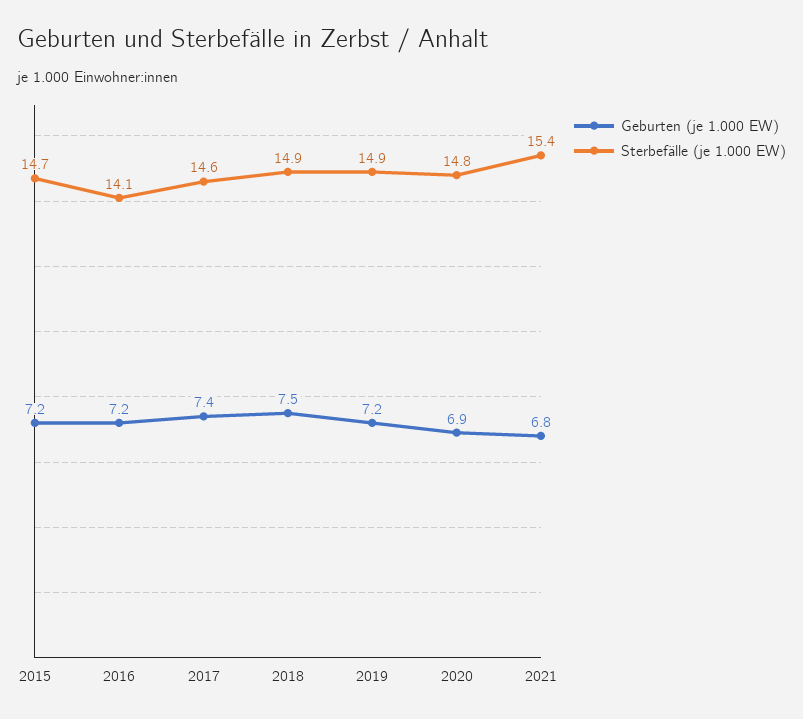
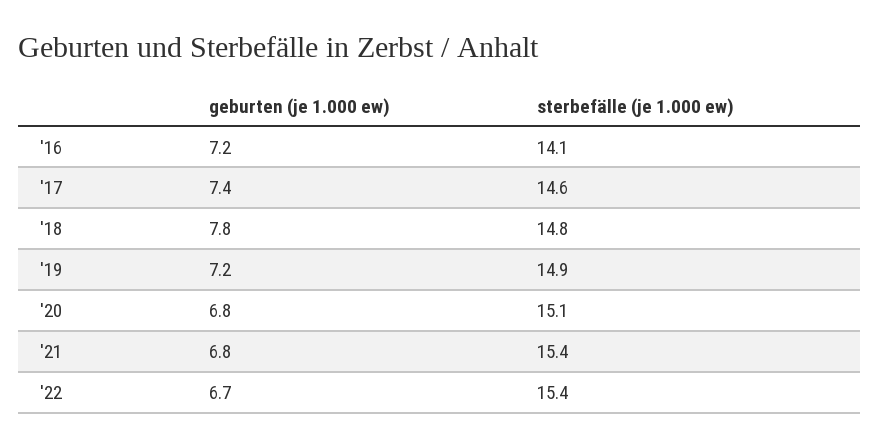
Geburten (je 1.000 EW), 2015: 7.2 -> none
Sterbefälle (je 1.000 EW), 2015: 14.7 -> none
Geburten (je 1.000 EW), 2018: 7.5 -> 7.8
Sterbefälle (je 1.000 EW), 2018: 14.9 -> 14.8
Geburten (je 1.000 EW), 2020: 6.9 -> 6.8
Sterbefälle (je 1.000 EW), 2020: 14.8 -> 15.1
Geburten (je 1.000 EW), '22: none -> 6.7
Sterbefälle (je 1.000 EW), '22: none -> 15.4

